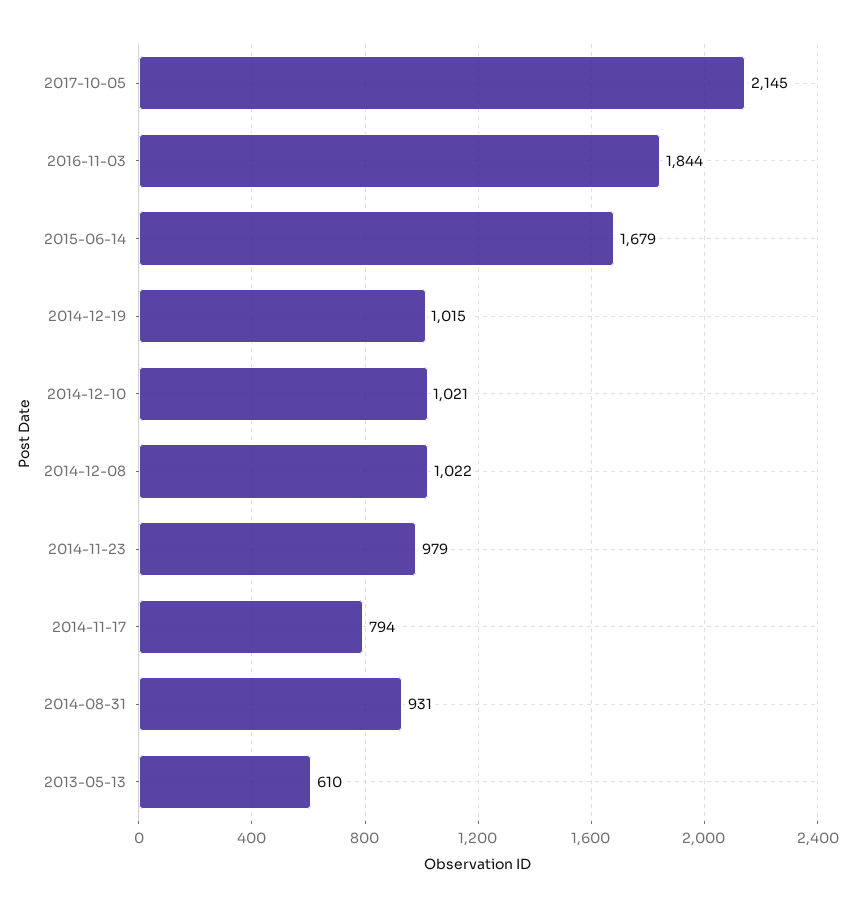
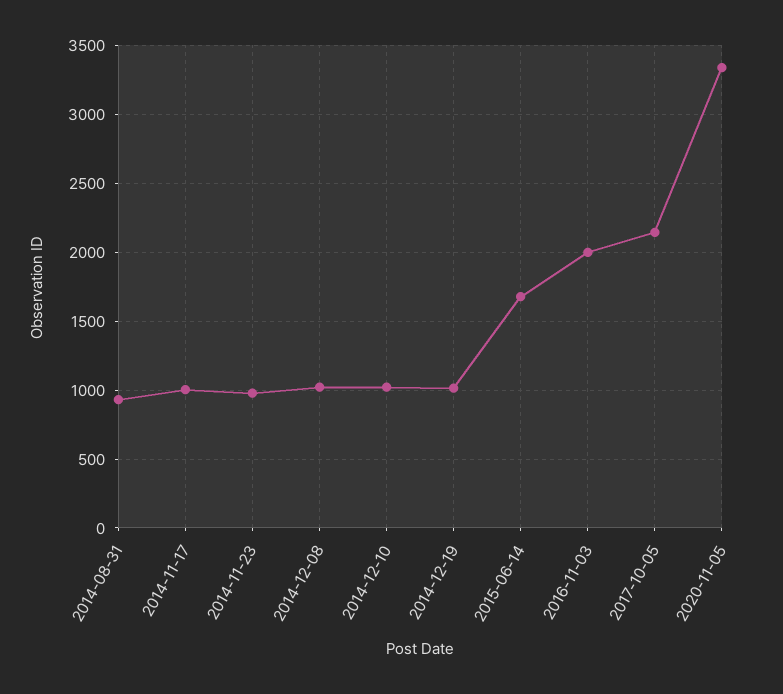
2016-11-03: 1844 -> 2000
2014-11-17: 794 -> 1000
2013-05-13: 610 -> none
2020-11-05: none -> 3350

